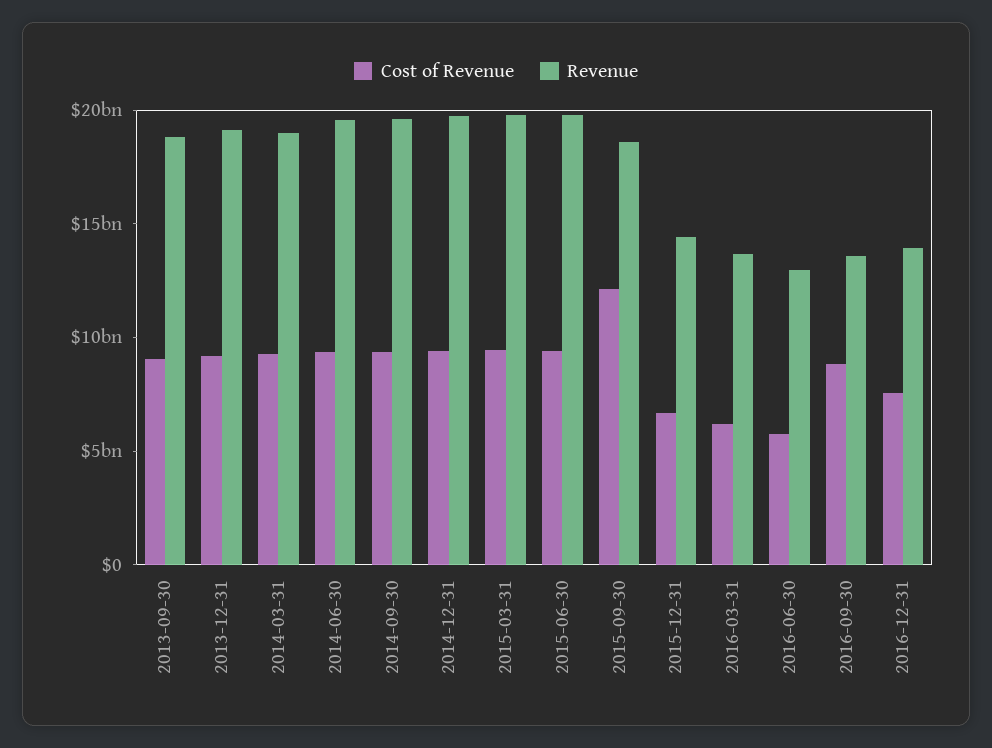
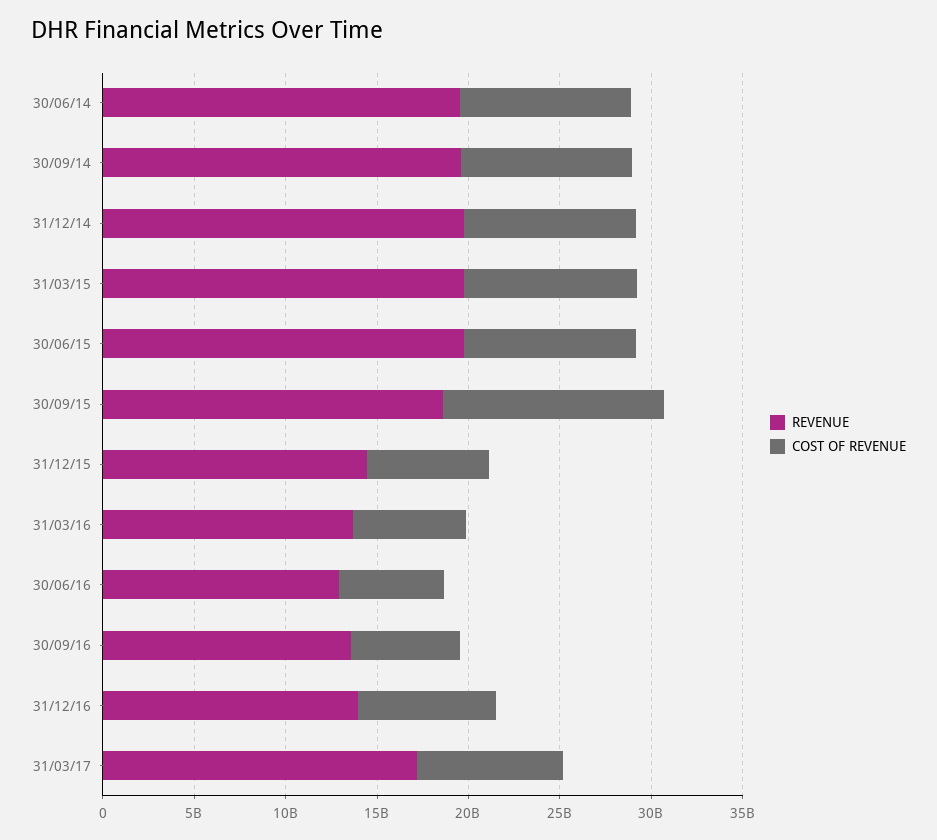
Cost of Revenue, 2013-09-30: 9000000000 -> none
Revenue, 2013-09-30: 19000000000 -> none
Cost of Revenue, 2013-12-31: 9000000000 -> none
Revenue, 2013-12-31: 19000000000 -> none
Cost of Revenue, 2014-03-31: 9000000000 -> none
Revenue, 2014-03-31: 19000000000 -> none
Cost of Revenue, 2016-09-30: 9000000000 -> 6000000000
Revenue, 31/03/17: none -> 17000000000
Cost of Revenue, 31/03/17: none -> 8000000000

